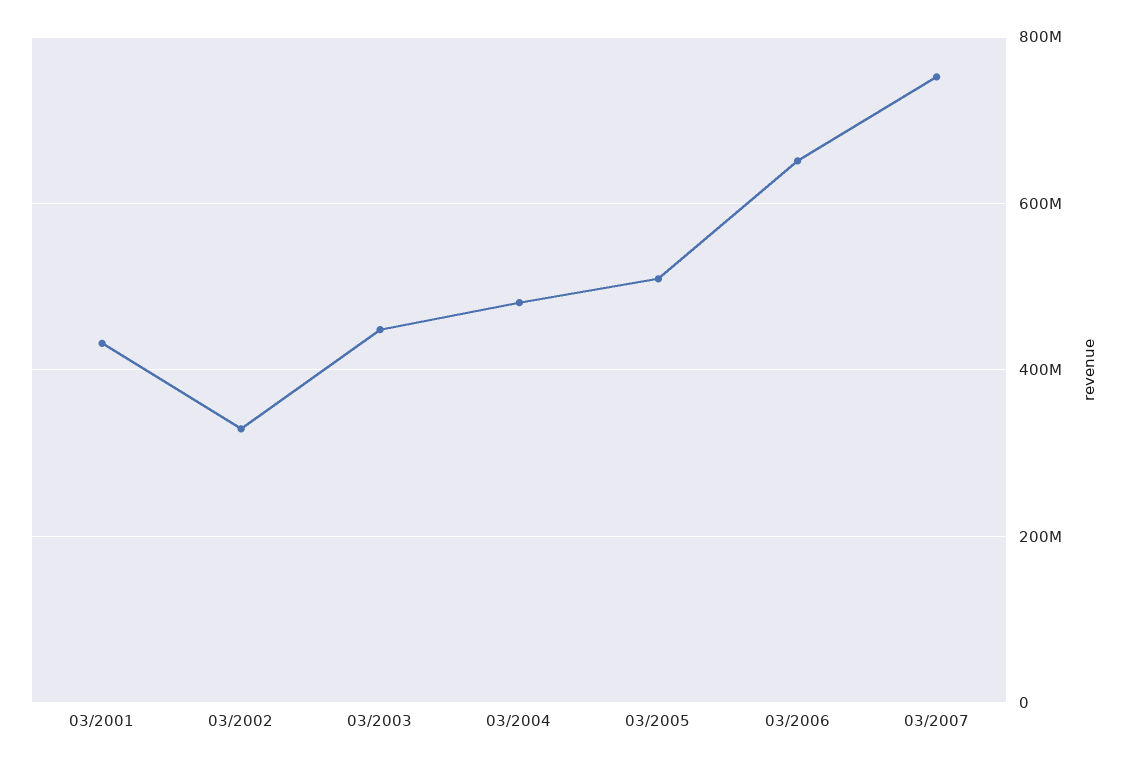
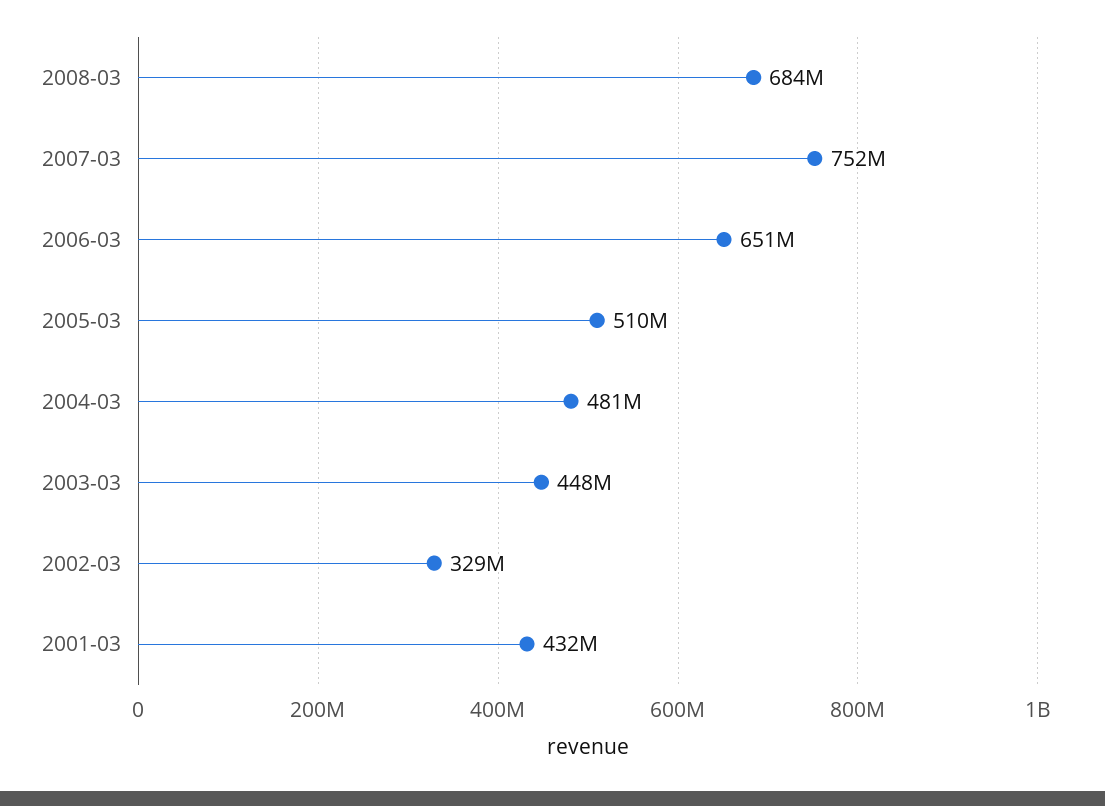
2008-03: none -> 684000000

